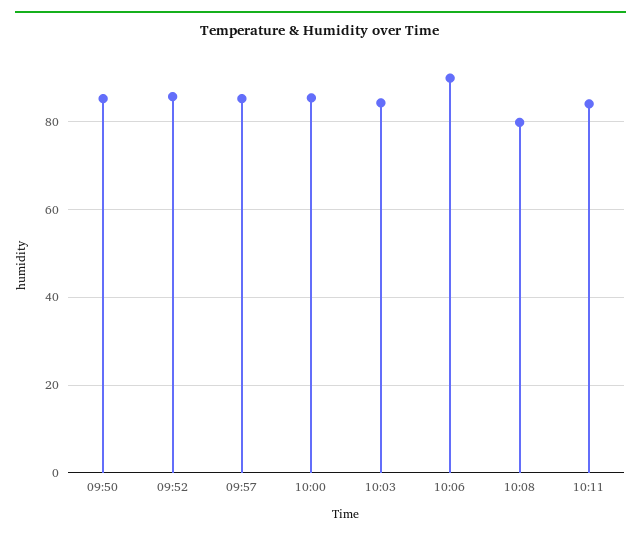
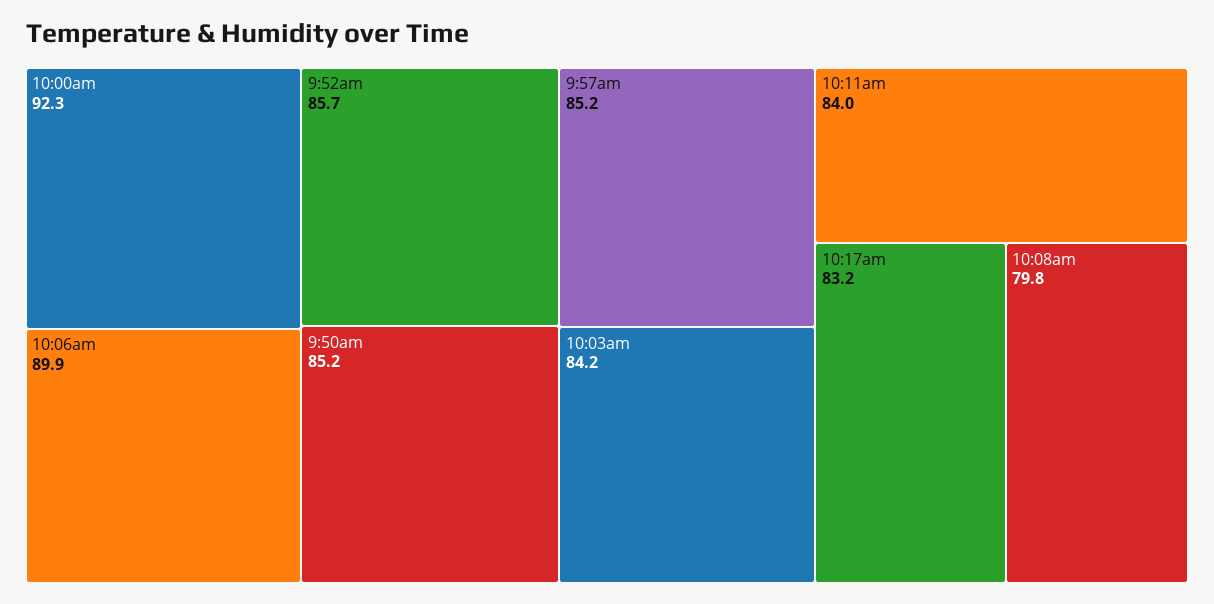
10:00: 86 -> 92.3
10:17am: none -> 83.2

